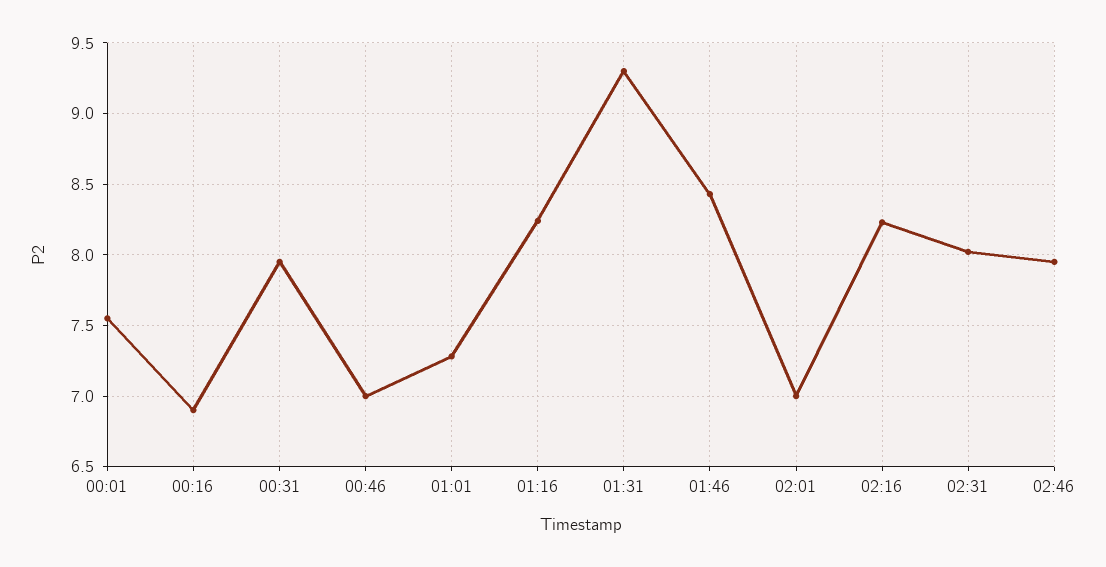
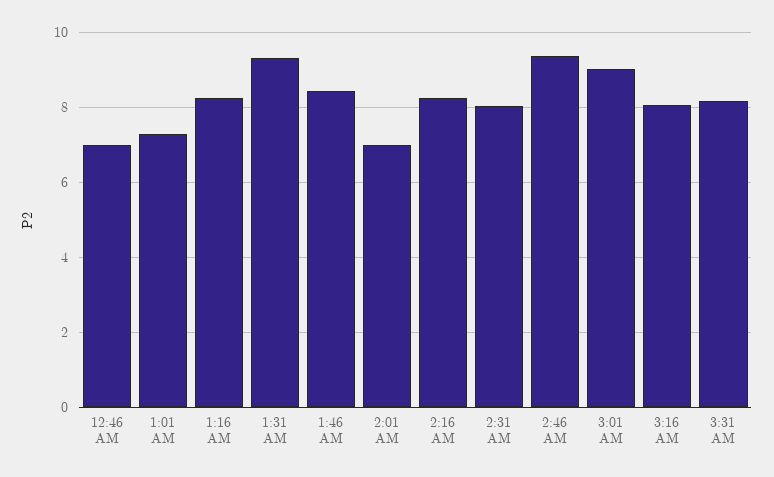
00:01: 7.55 -> none
00:16: 6.9 -> none
00:31: 7.95 -> none
02:46: 7.95 -> 9.4
3:01 AM: none -> 9
3:16 AM: none -> 8
3:31 AM: none -> 8.2

